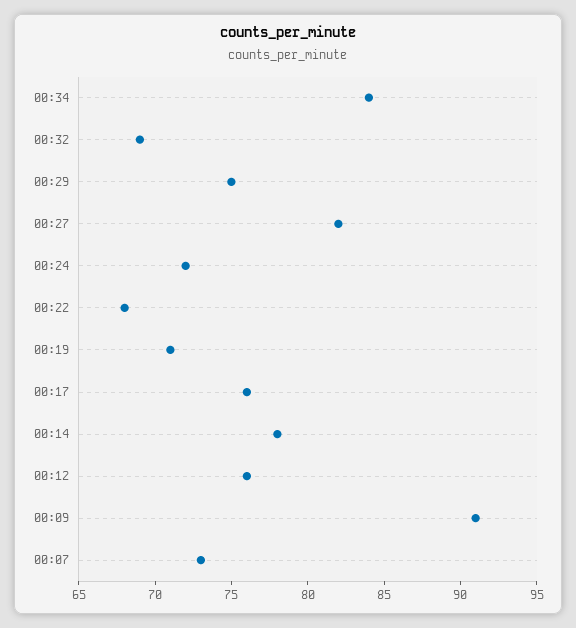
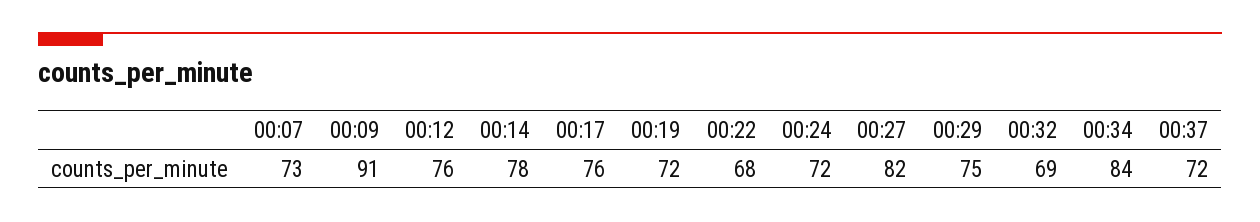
00:19: 71 -> 72
00:37: none -> 72

